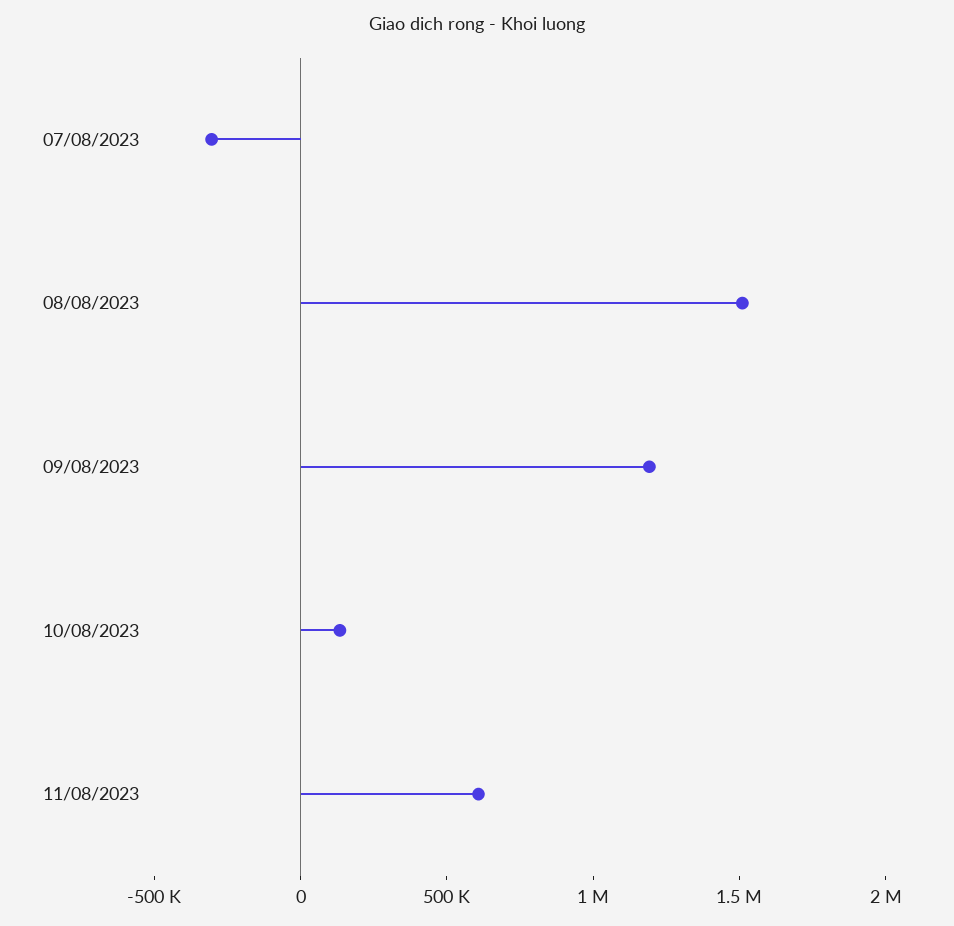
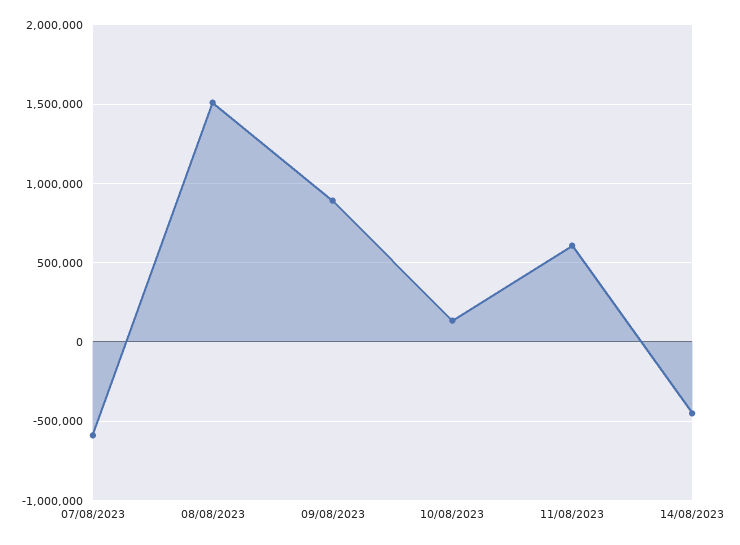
07/08/2023: -300000 -> -600000
09/08/2023: 1200000 -> 900000
14/08/2023: none -> -450000

